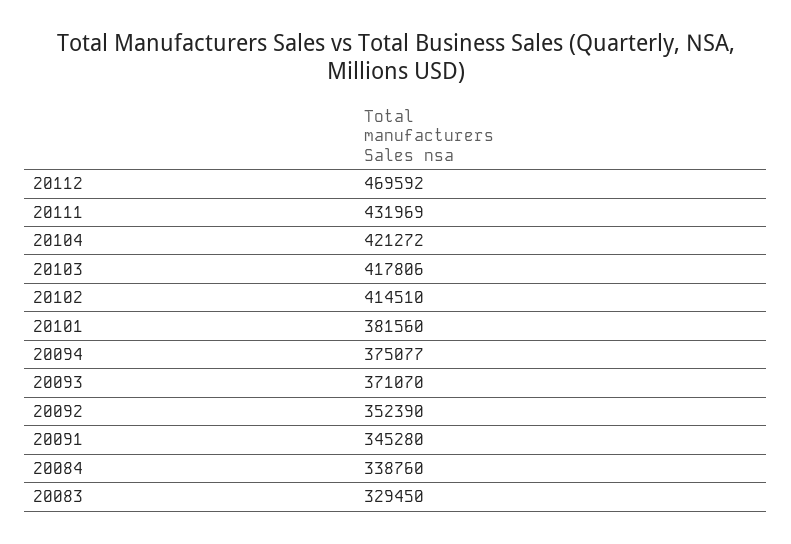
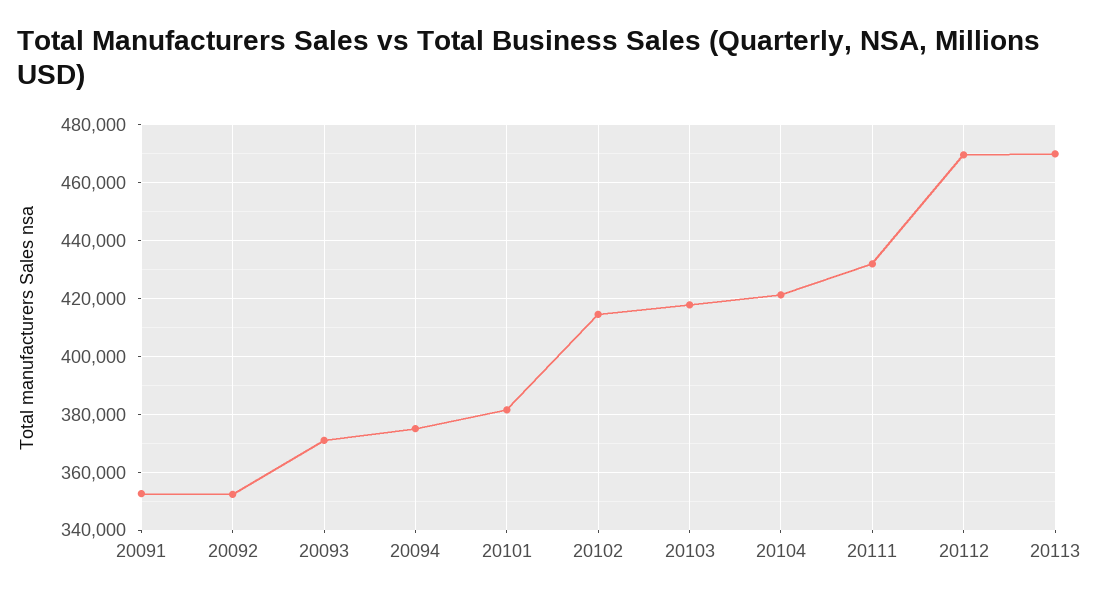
20091: 345280 -> 352500
20084: 338760 -> none
20083: 329450 -> none
20113: none -> 470000

